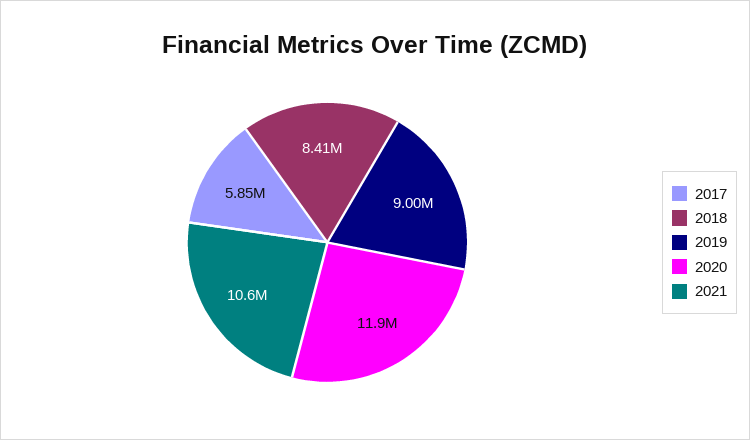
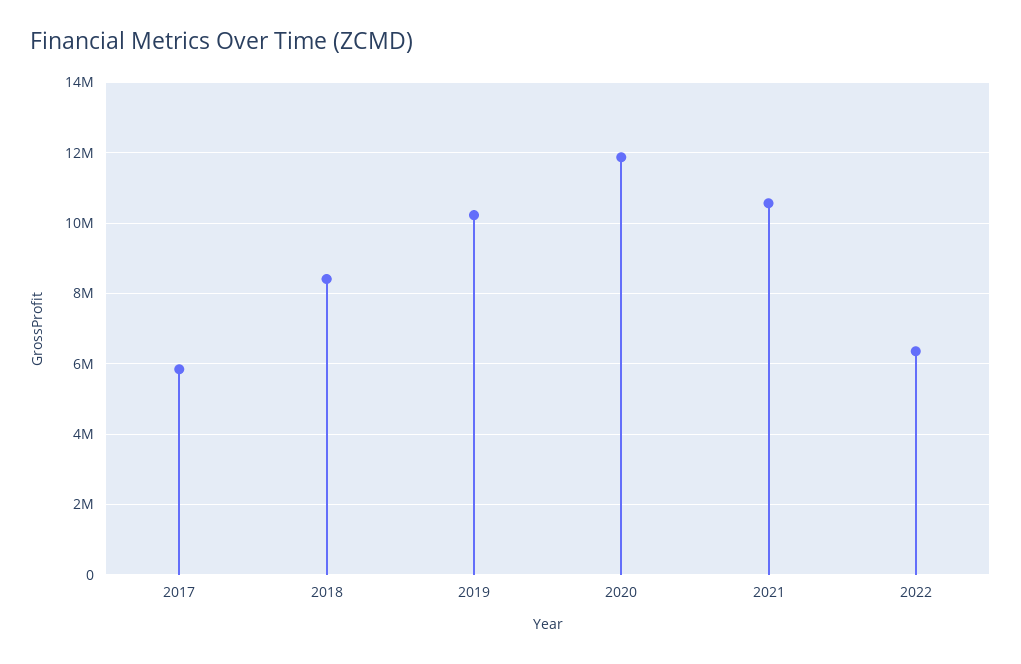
2019: 9000000 -> 10200000
2022: none -> 6400000

